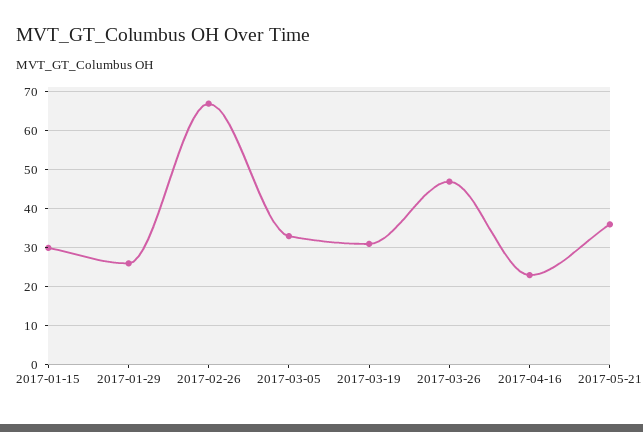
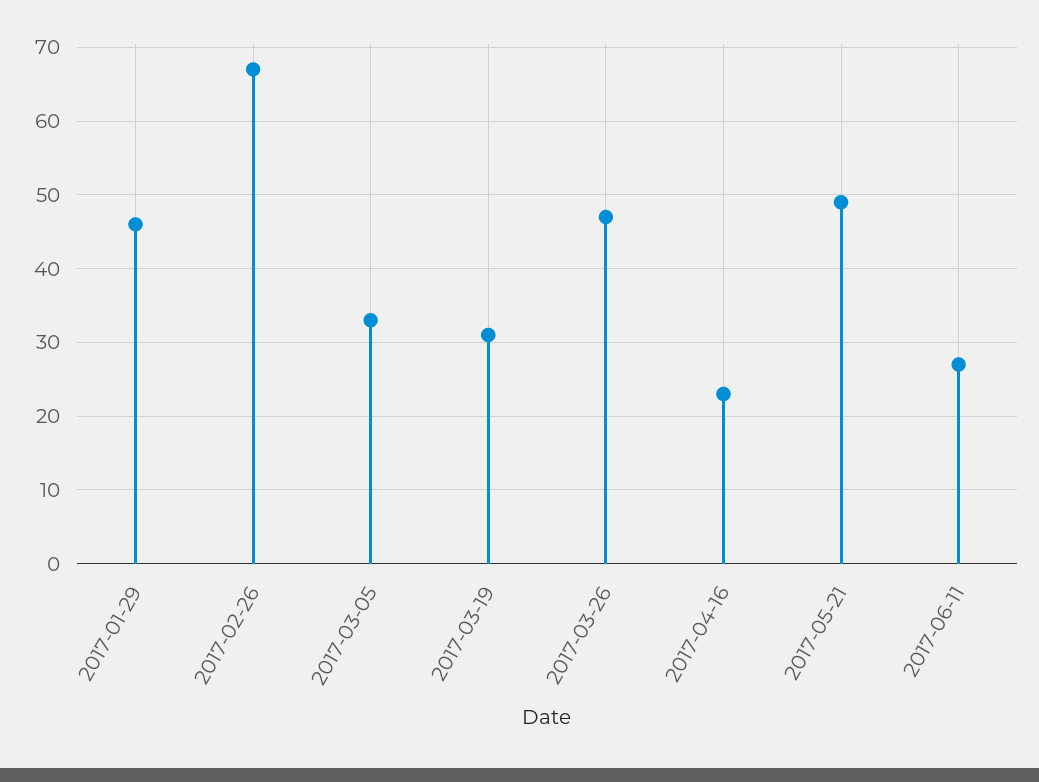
2017-01-15: 30 -> none
2017-01-29: 25 -> 46
2017-05-21: 35 -> 49
2017-06-11: none -> 27

